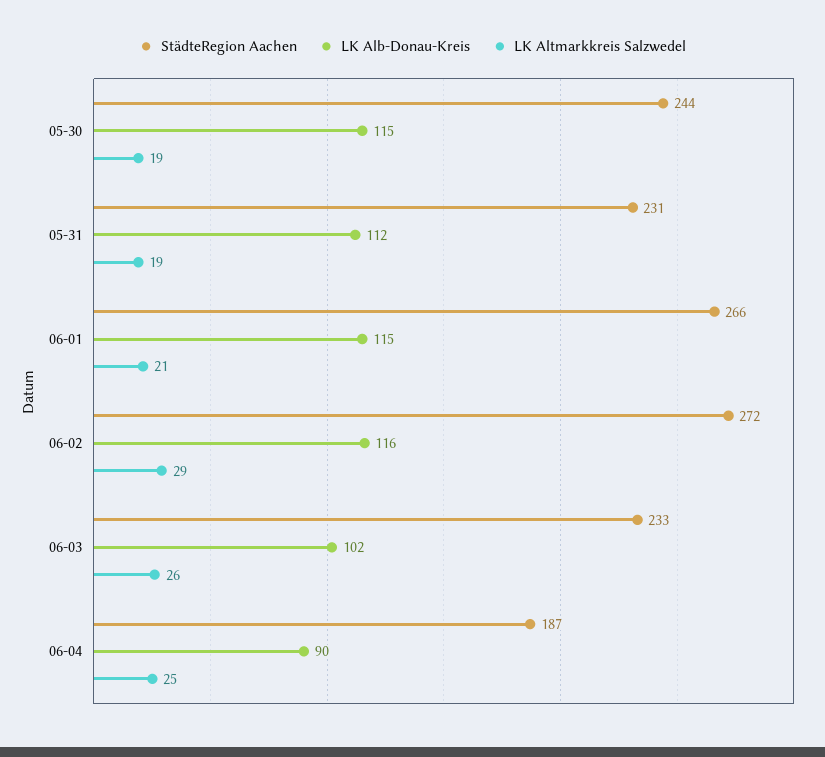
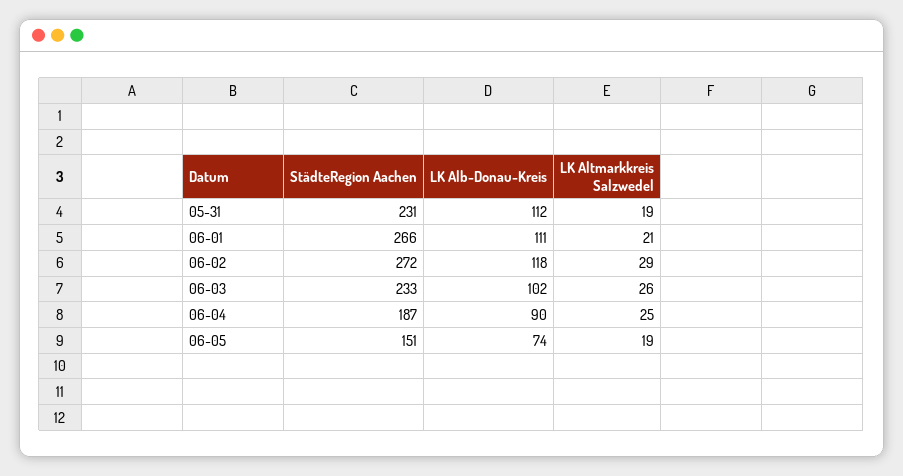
StädteRegion Aachen, 05-30: 244 -> none
LK Alb-Donau-Kreis, 05-30: 115 -> none
LK Altmarkkreis Salzwedel, 05-30: 19 -> none
LK Alb-Donau-Kreis, 06-01: 115 -> 111
LK Alb-Donau-Kreis, 06-02: 116 -> 118
StädteRegion Aachen, 06-05: none -> 151
LK Alb-Donau-Kreis, 06-05: none -> 74
LK Altmarkkreis Salzwedel, 06-05: none -> 19

